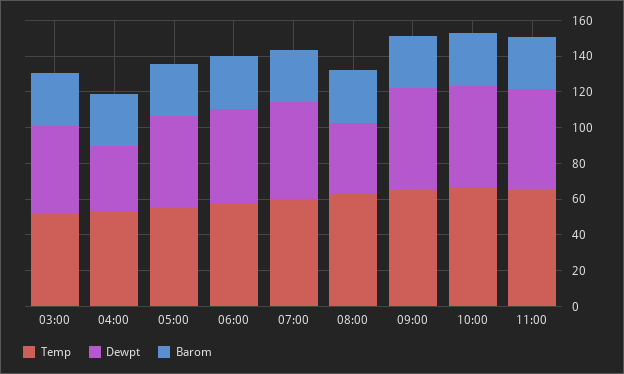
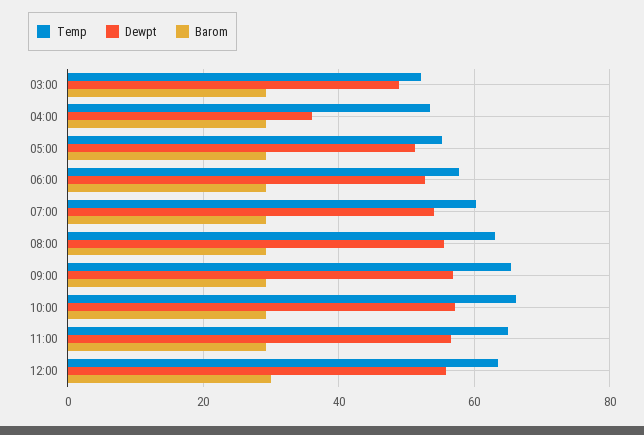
Dewpt, 08:00: 40 -> 56
Temp, 12:00: none -> 64
Dewpt, 12:00: none -> 56
Barom, 12:00: none -> 30

